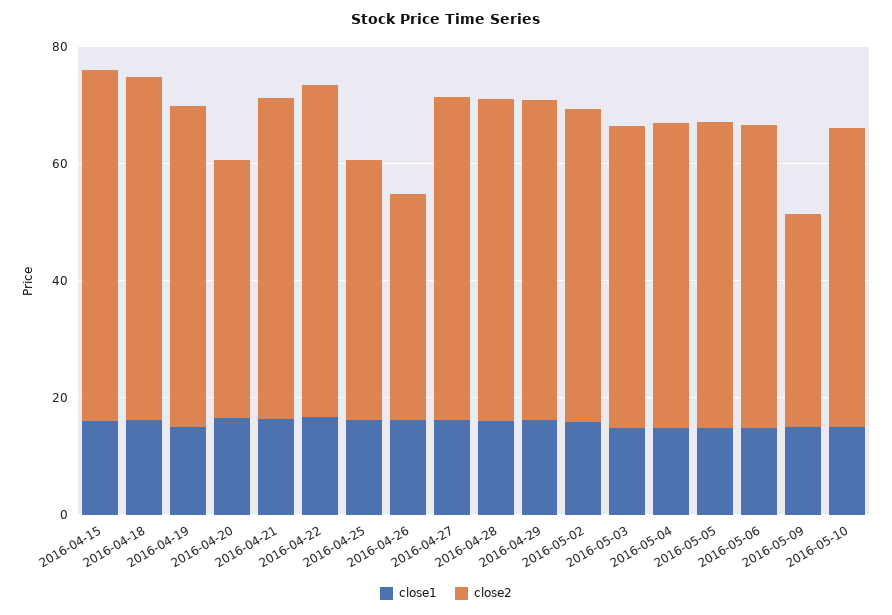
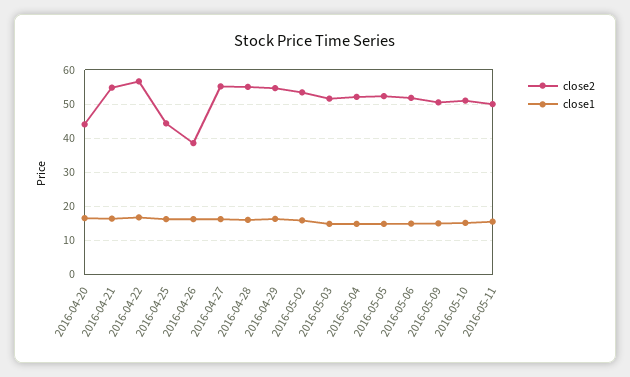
close1, 2016-04-15: 15 -> none
close2, 2016-04-15: 60 -> none
close1, 2016-04-18: 15 -> none
close2, 2016-04-18: 60 -> none
close1, 2016-04-19: 15 -> none
close2, 2016-04-19: 55 -> none
close2, 2016-05-09: 35 -> 50
close2, 2016-05-11: none -> 50
close1, 2016-05-11: none -> 16

